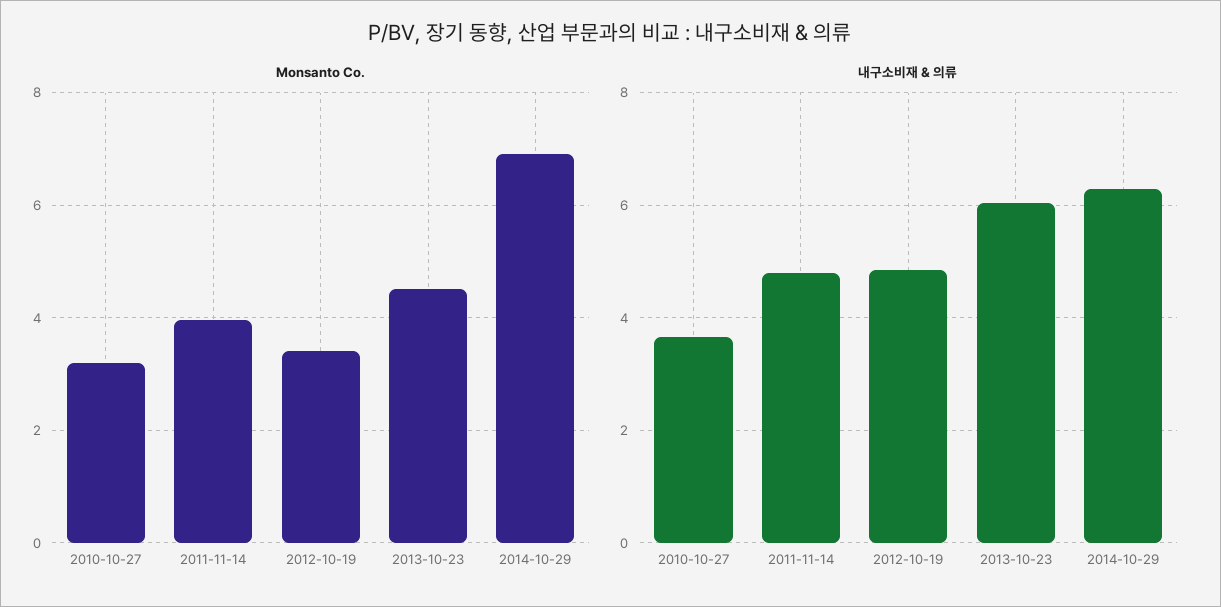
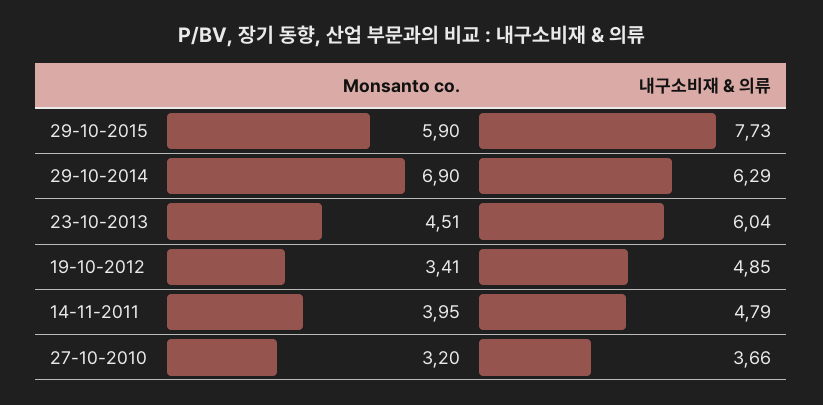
Monsanto Co., 29-10-2015: none -> 5.9
내구소비재 & 의류, 29-10-2015: none -> 7.73

